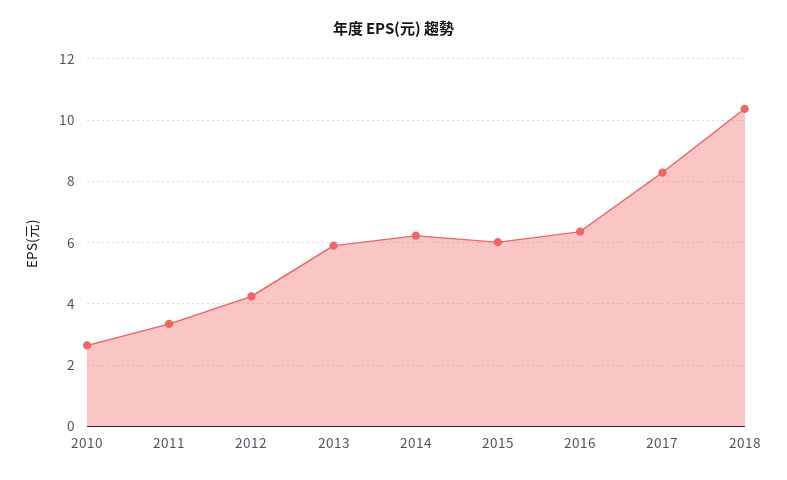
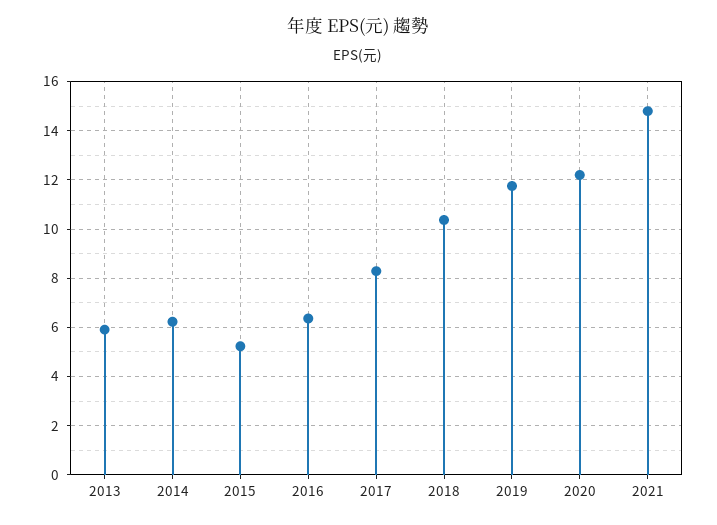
2010: 2.6 -> none
2011: 3.4 -> none
2012: 4.2 -> none
2015: 6 -> 5.25
2019: none -> 11.75
2020: none -> 12.25
2021: none -> 14.75

